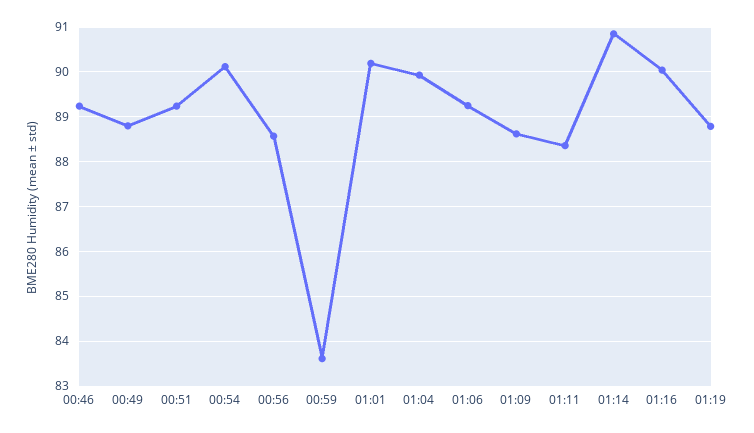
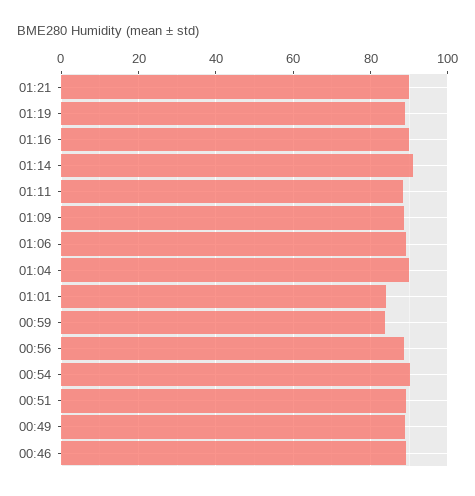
01:01: 90.2 -> 84
01:21: none -> 90

